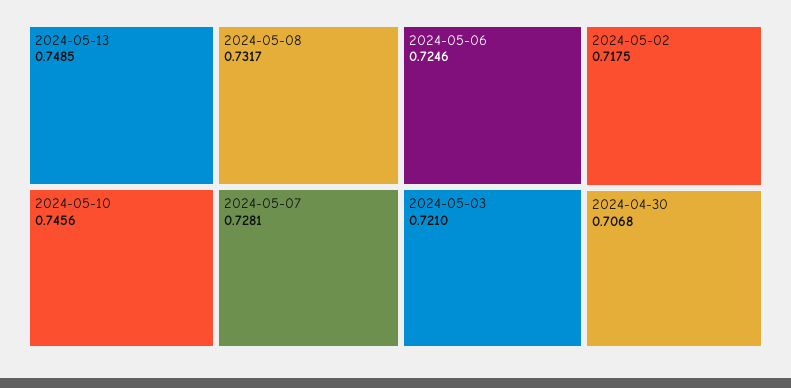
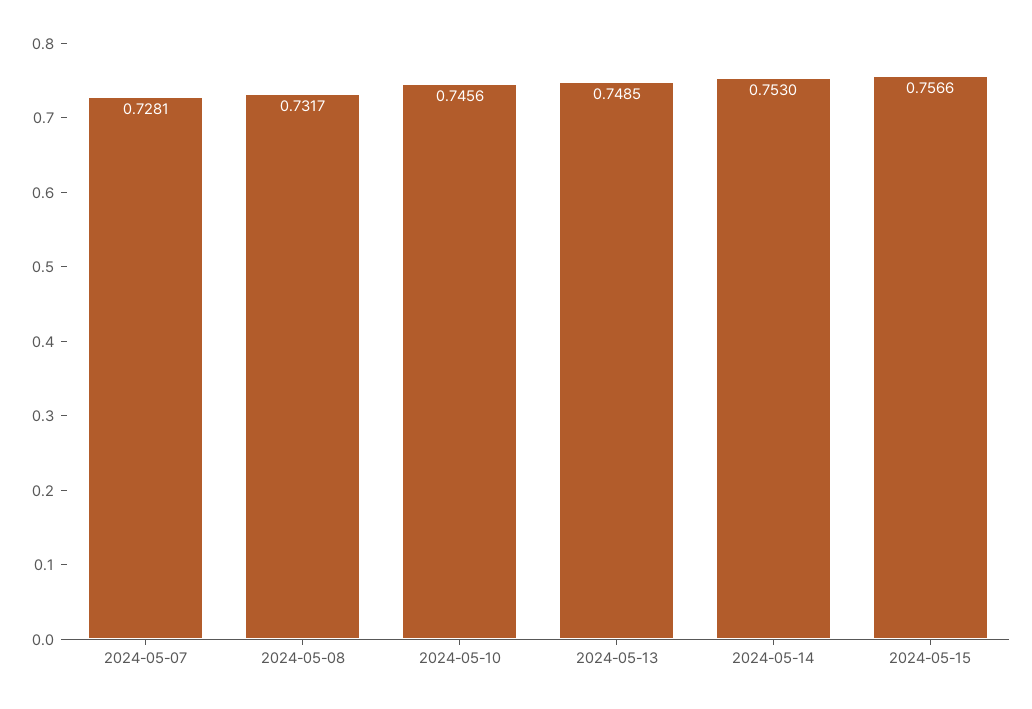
2024-05-06: 0.7246 -> none
2024-05-03: 0.721 -> none
2024-05-02: 0.7175 -> none
2024-04-30: 0.7068 -> none
2024-05-14: none -> 0.753
2024-05-15: none -> 0.7566

